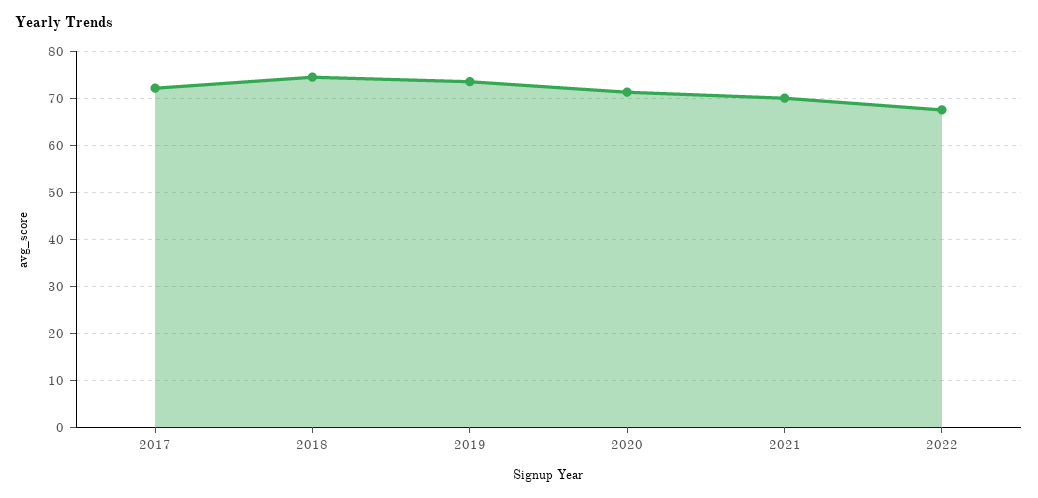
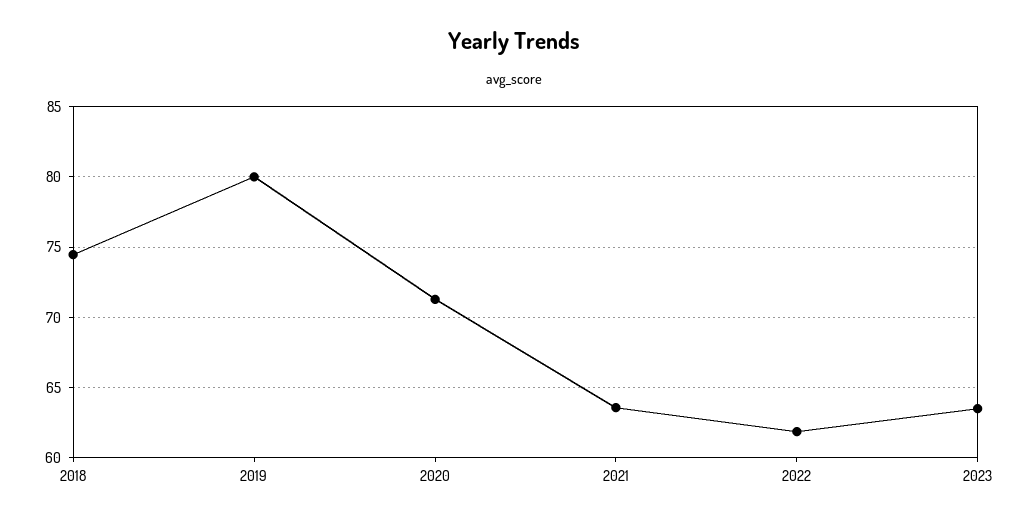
2017: 72 -> none
2019: 74 -> 80
2021: 70 -> 63.5
2022: 68 -> 62
2023: none -> 63.5

